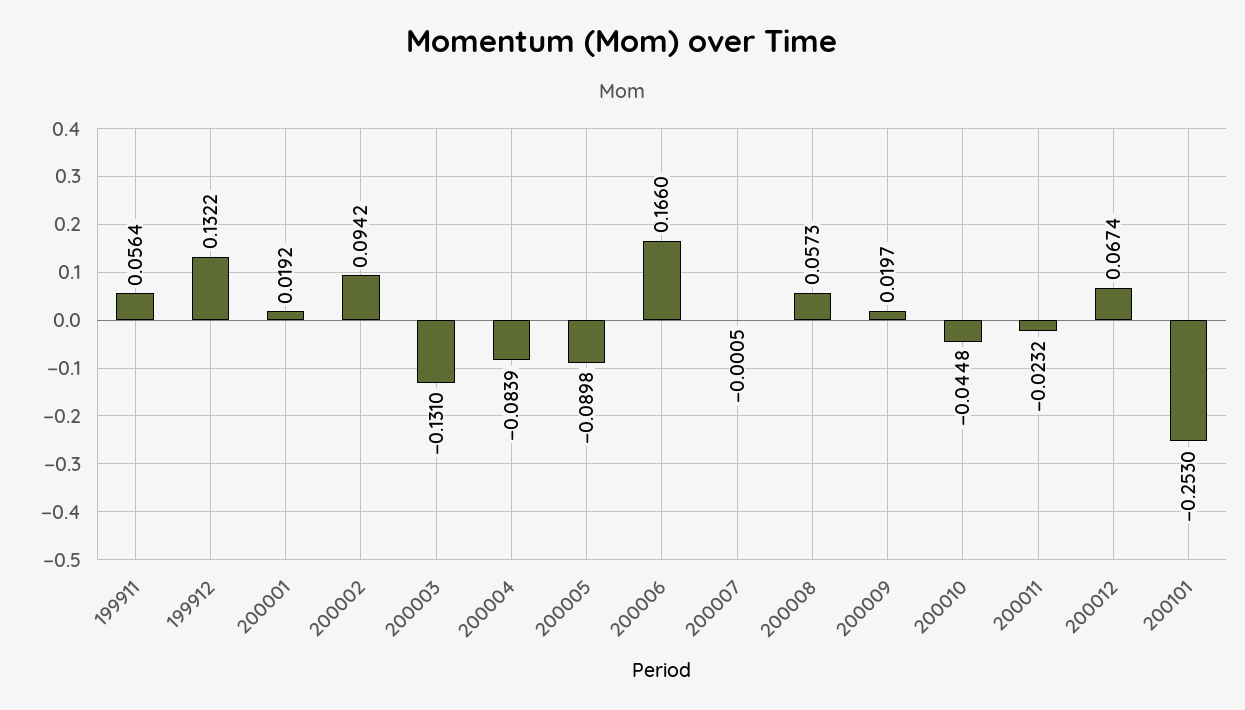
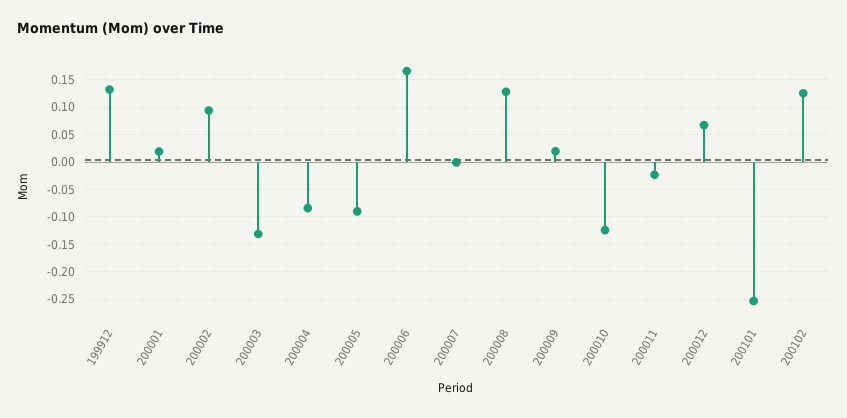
199911: 0.0564 -> none
200008: 0.0573 -> 0.125
200010: -0.0448 -> -0.125
200102: none -> 0.125

